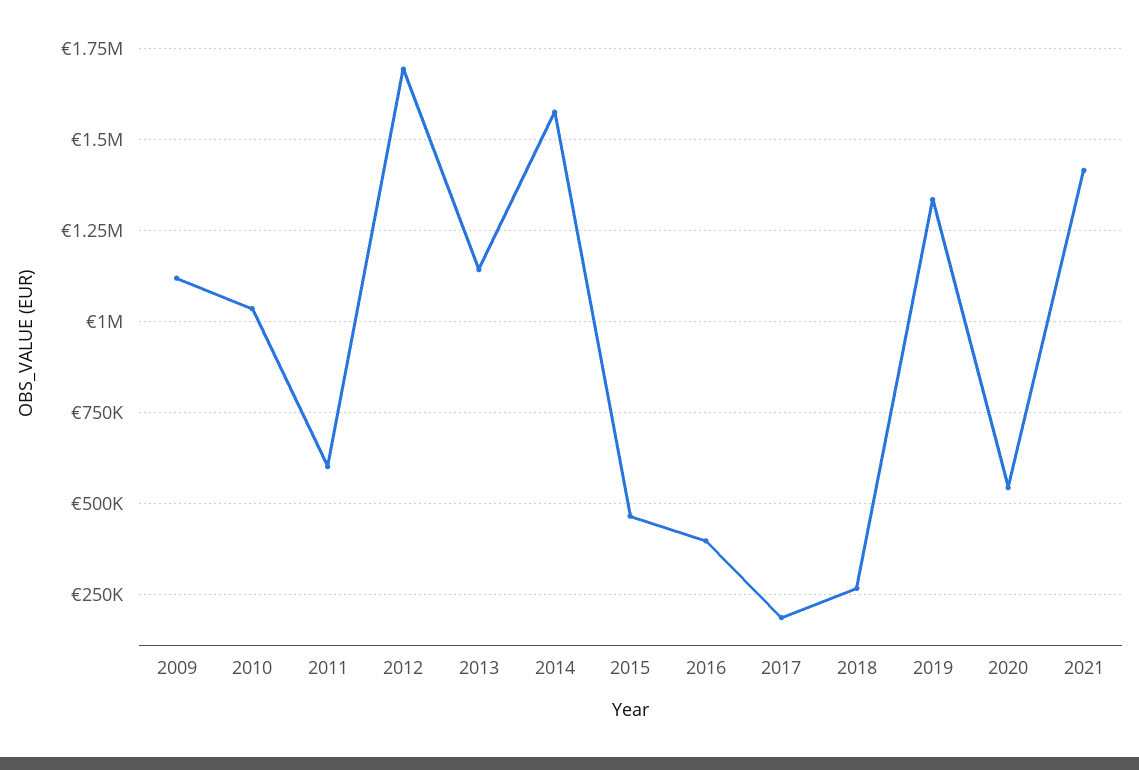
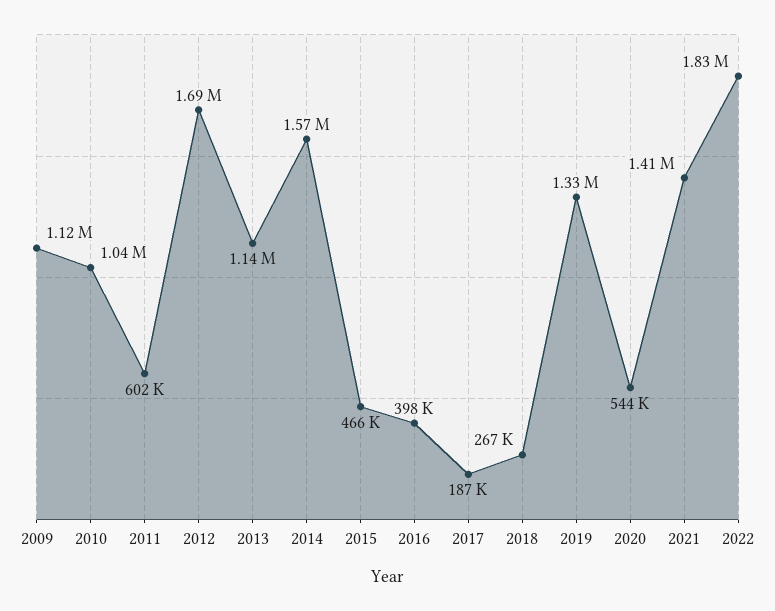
2022: none -> 1830000

